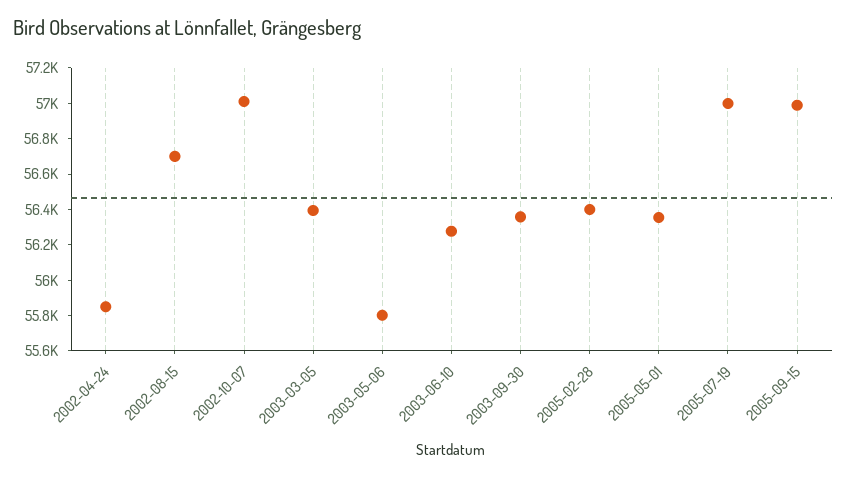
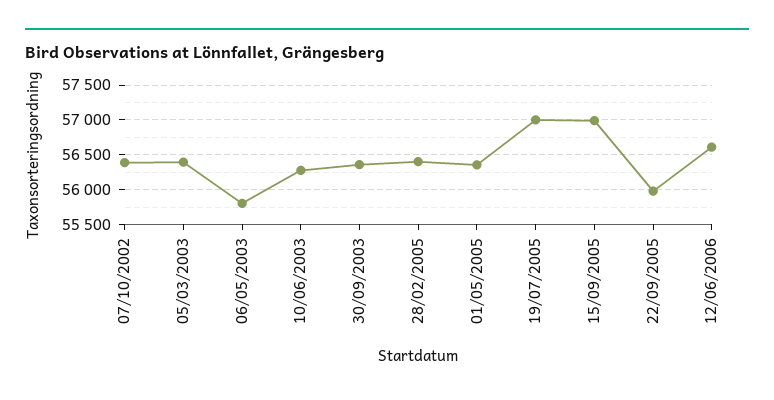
2002-04-24: 55850 -> none
2002-08-15: 56700 -> none
2002-10-07: 57000 -> 56400
22/09/2005: none -> 56000
12/06/2006: none -> 56600

